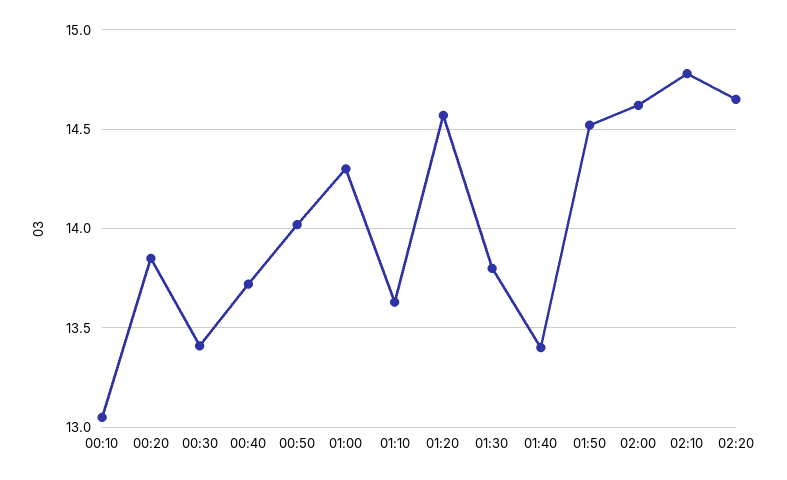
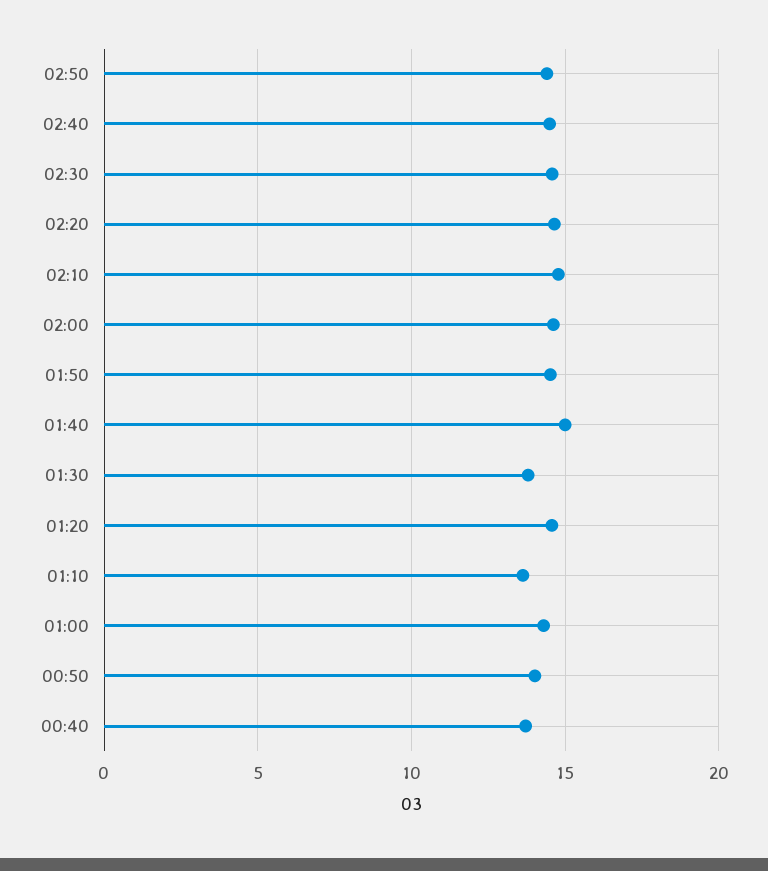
00:10: 13.05 -> none
00:20: 13.85 -> none
00:30: 13.4 -> none
01:40: 13.4 -> 15
02:50: none -> 14.5
02:40: none -> 14.5
02:30: none -> 14.5

